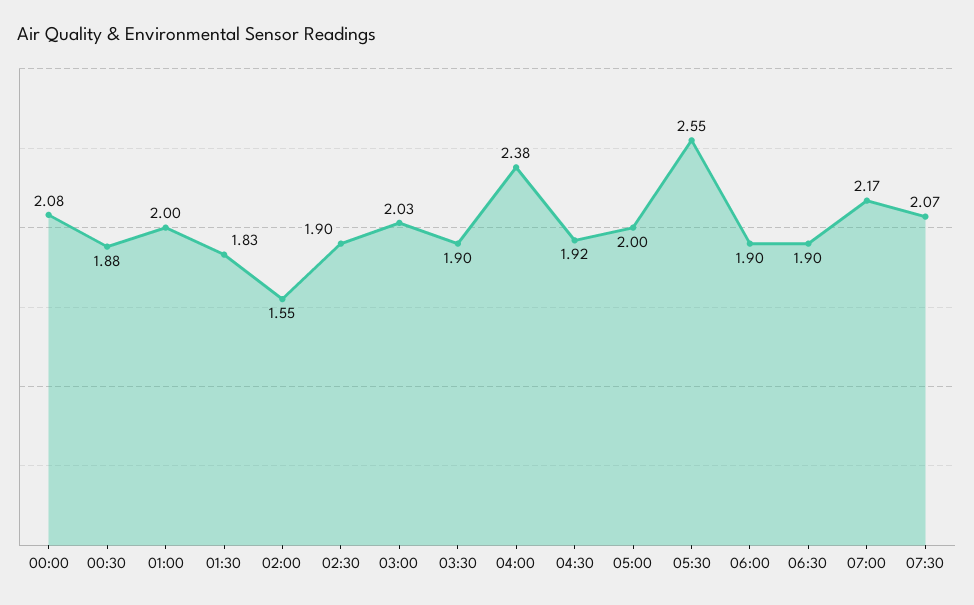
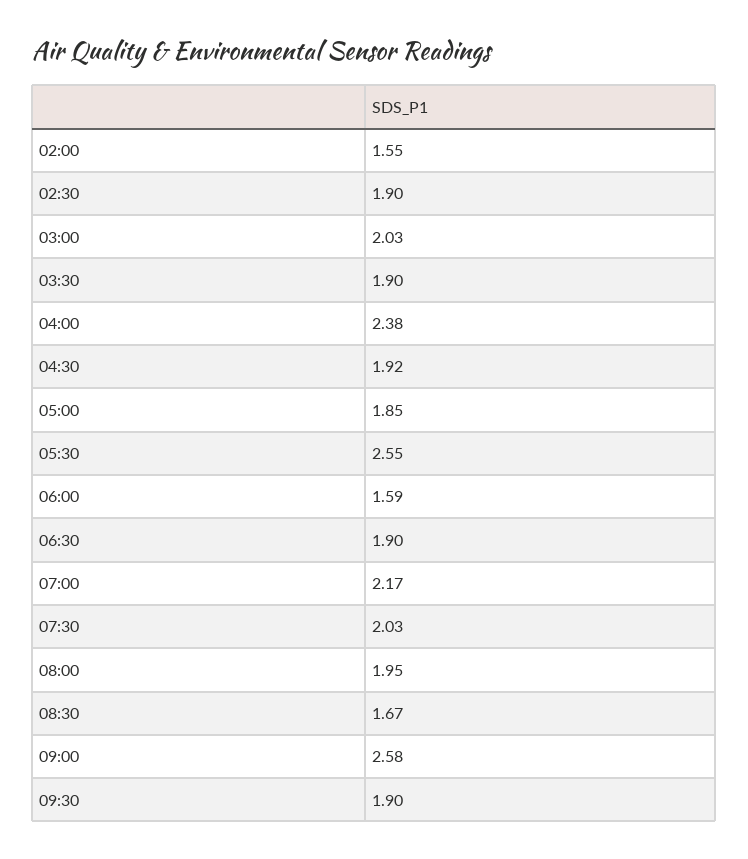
00:00: 2.08 -> none
00:30: 1.88 -> none
01:00: 2 -> none
01:30: 1.83 -> none
05:00: 2 -> 1.85
06:00: 1.9 -> 1.59
07:30: 2.07 -> 2.03
08:00: none -> 1.95
08:30: none -> 1.67
09:00: none -> 2.58
09:30: none -> 1.9

